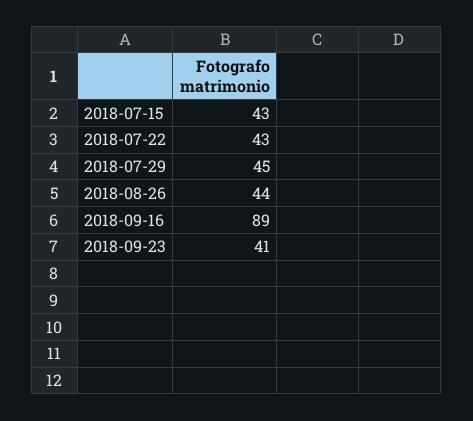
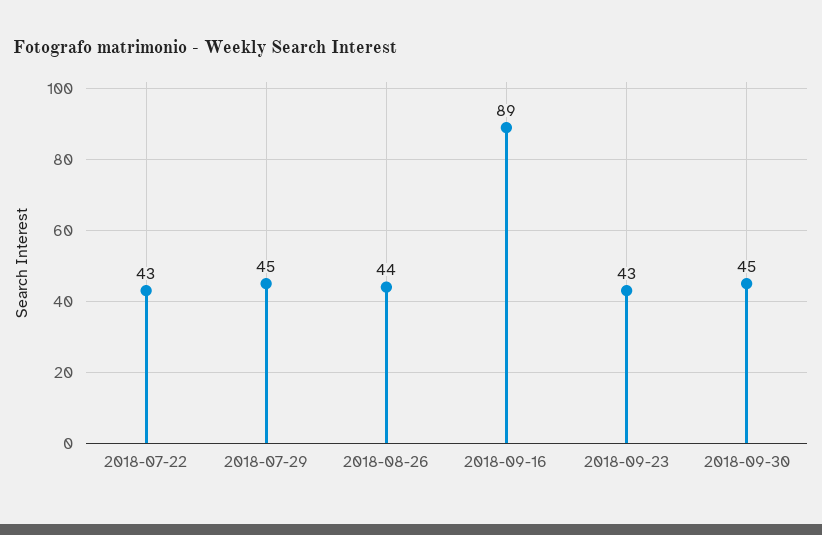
2018-07-15: 43 -> none
2018-09-23: 41 -> 43
2018-09-30: none -> 45

